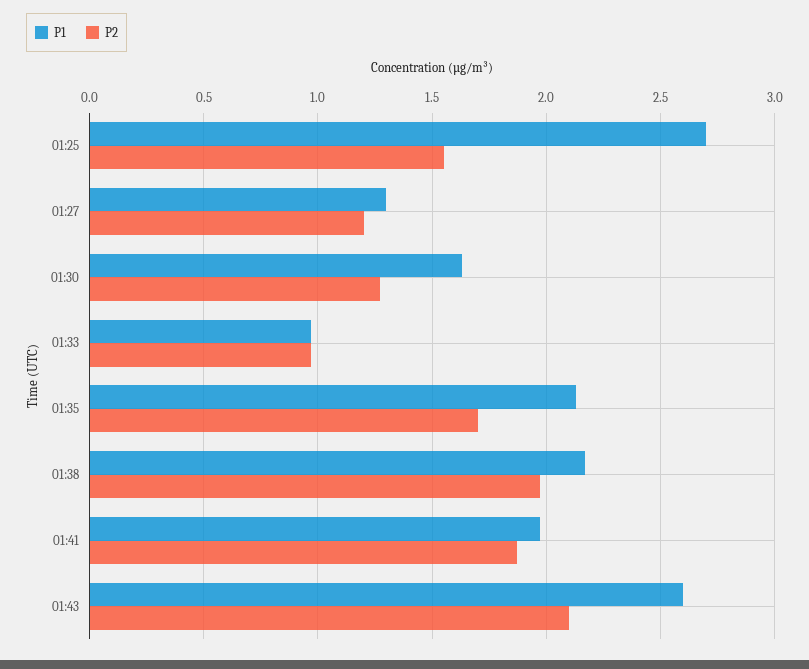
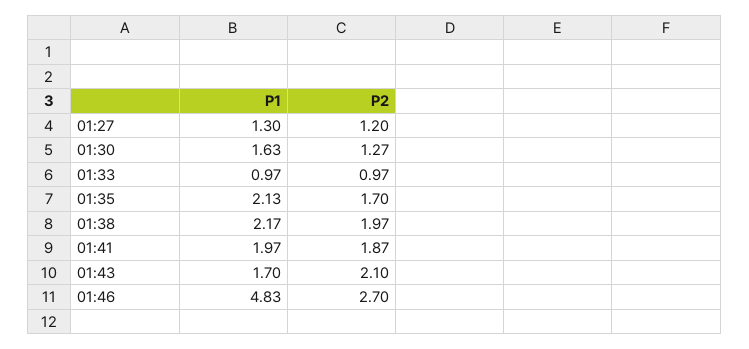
P1, 01:25: 2.7 -> none
P2, 01:25: 1.55 -> none
P1, 01:43: 2.6 -> 1.7
P1, 01:46: none -> 4.83
P2, 01:46: none -> 2.7

